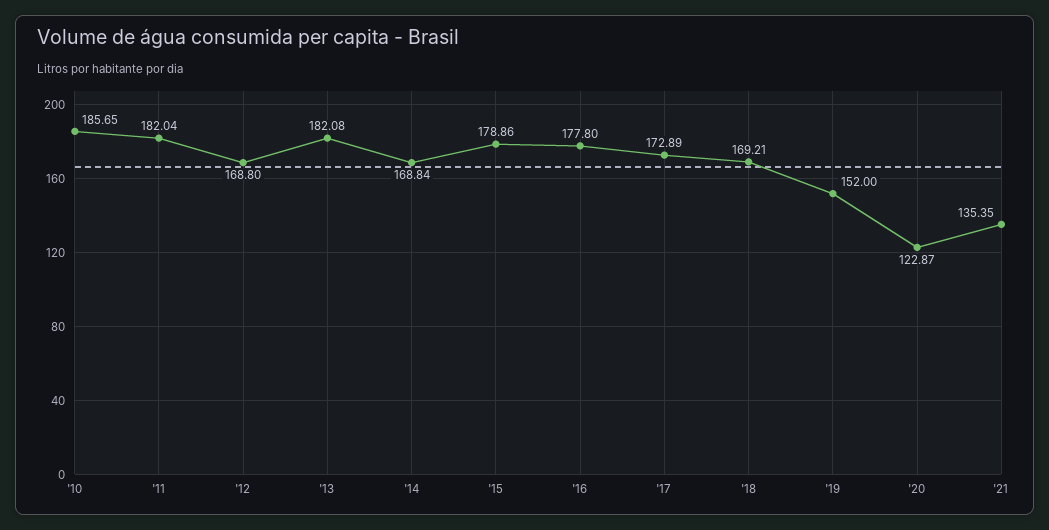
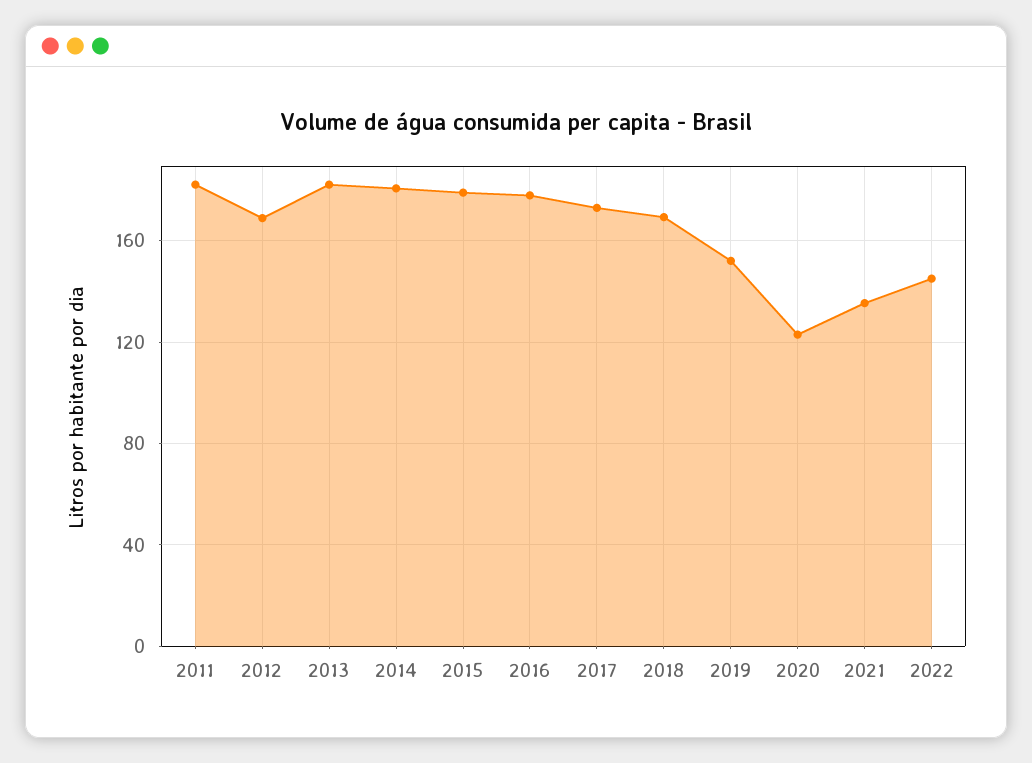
'10: 185.65 -> none
'14: 168.84 -> 180
2022: none -> 145

